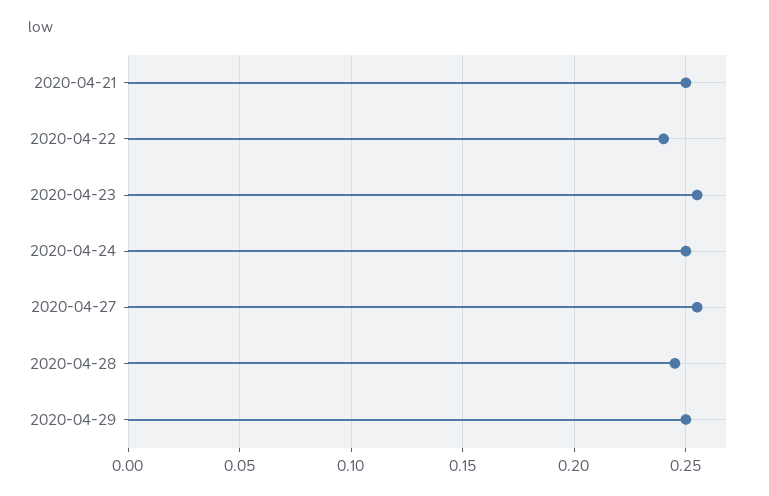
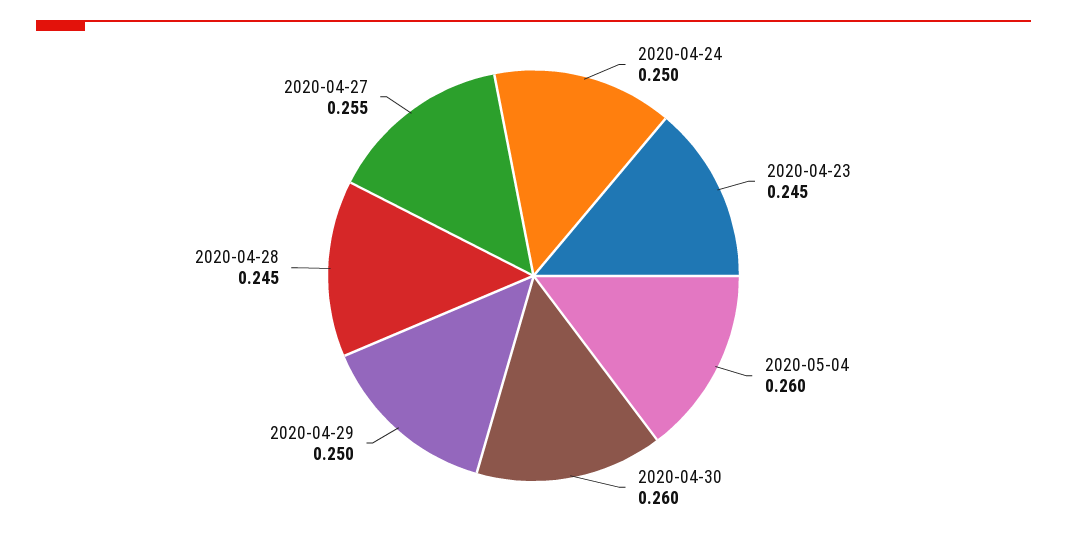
2020-04-21: 0.25 -> none
2020-04-22: 0.24 -> none
2020-04-23: 0.255 -> 0.245
2020-05-04: none -> 0.26
2020-04-30: none -> 0.26

